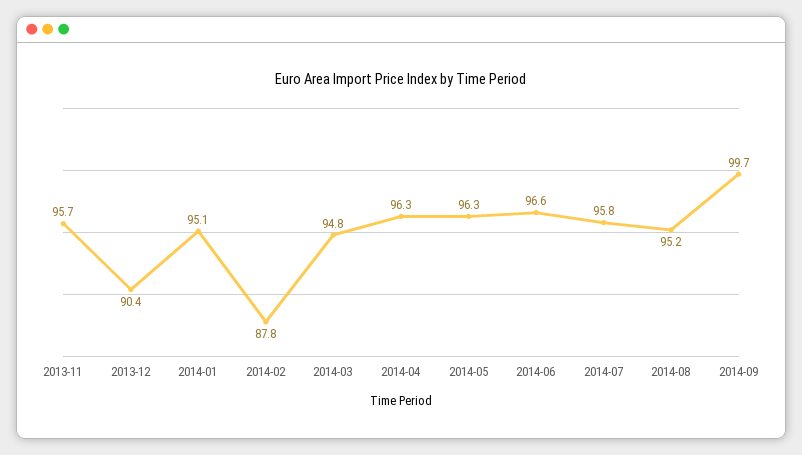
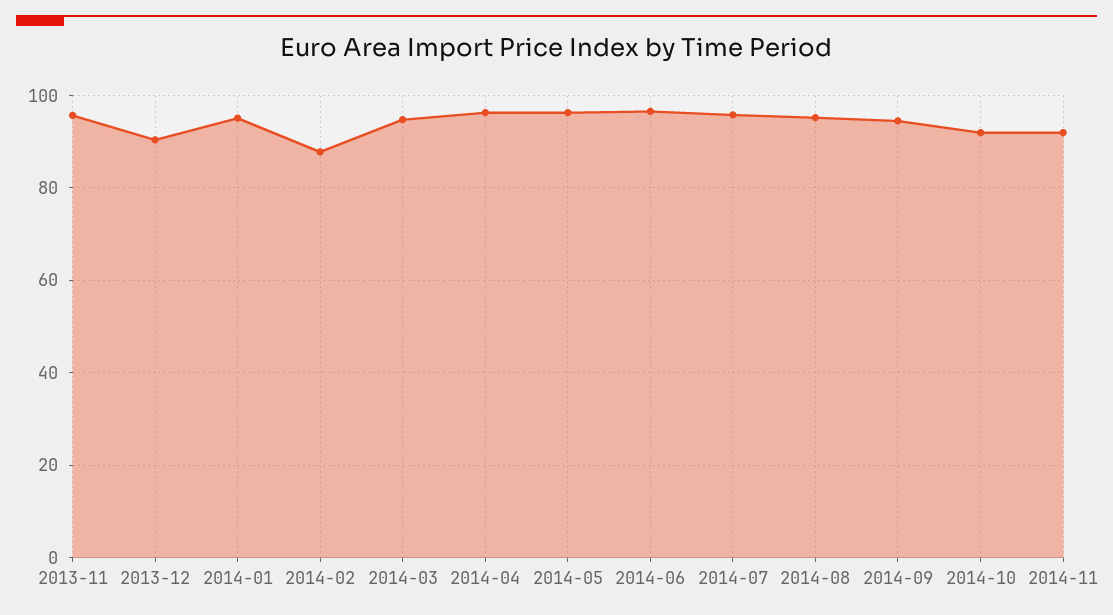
2014-09: 99.7 -> 94
2014-10: none -> 92
2014-11: none -> 92

